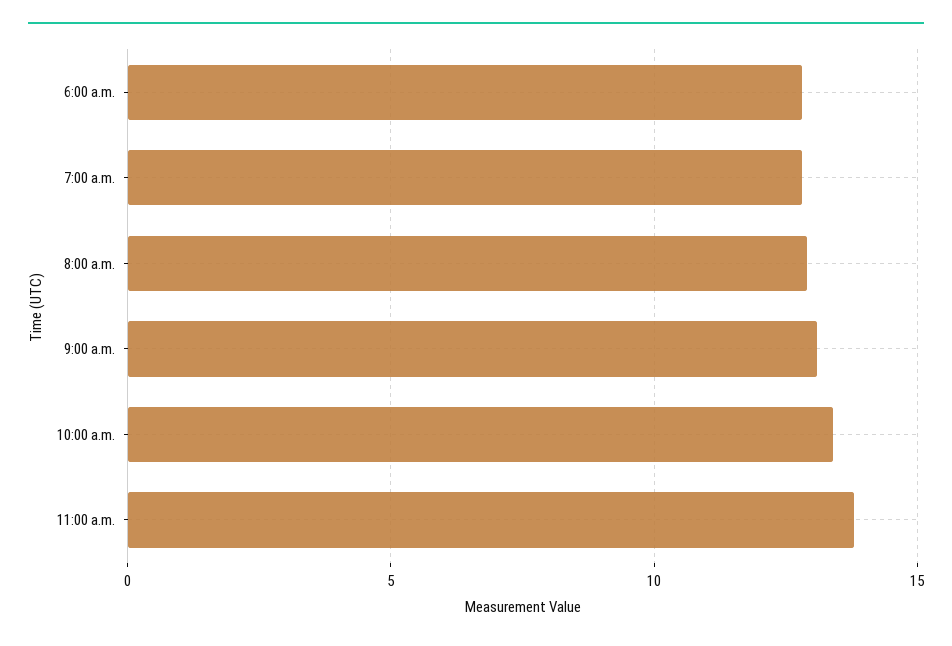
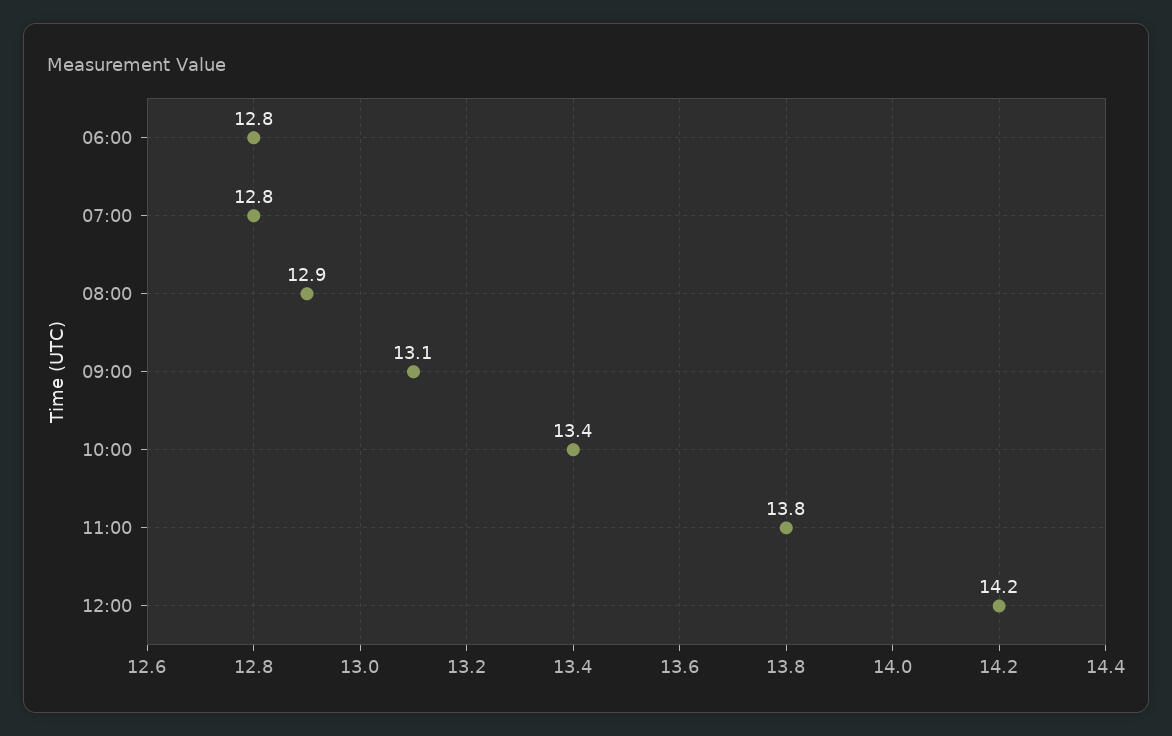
12:00: none -> 14.2

